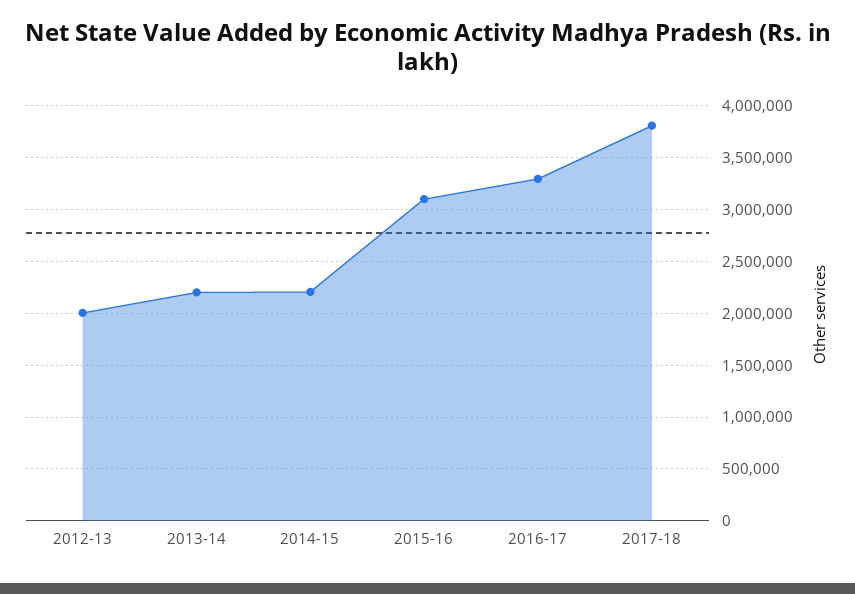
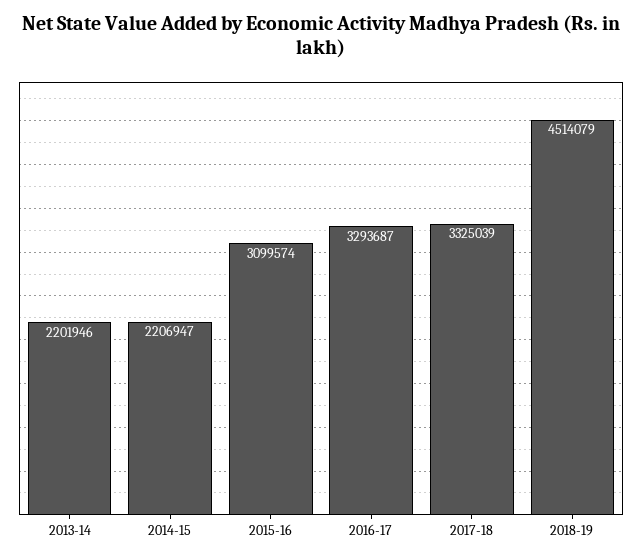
2012-13: 2000000 -> none
2017-18: 3800000 -> 3325039
2018-19: none -> 4514079

